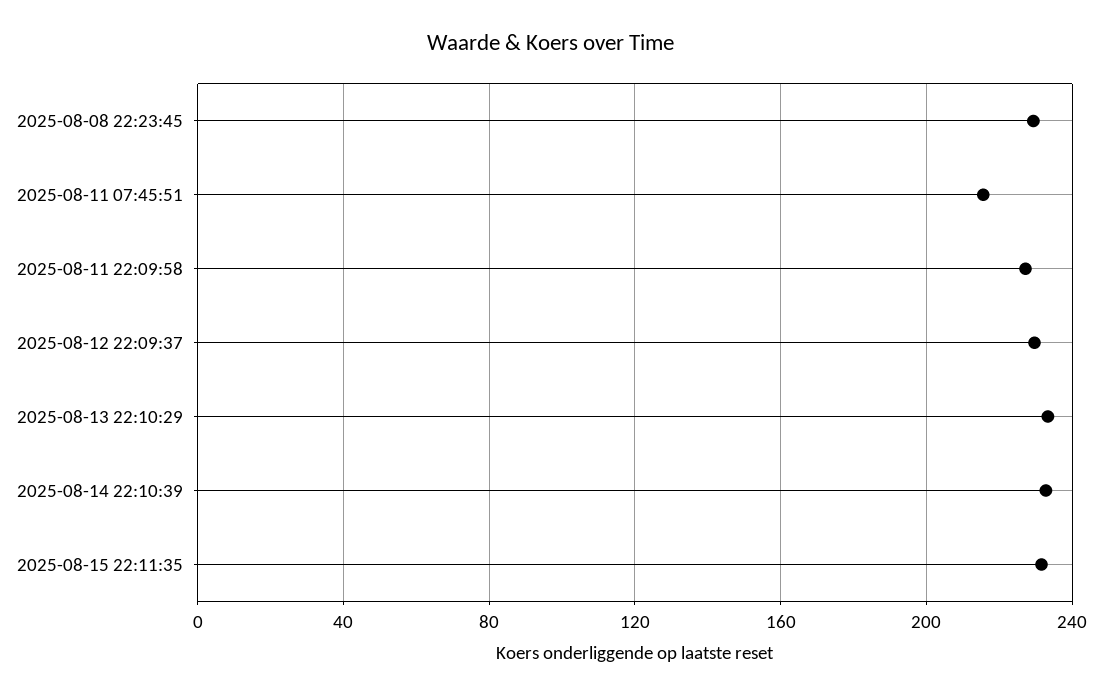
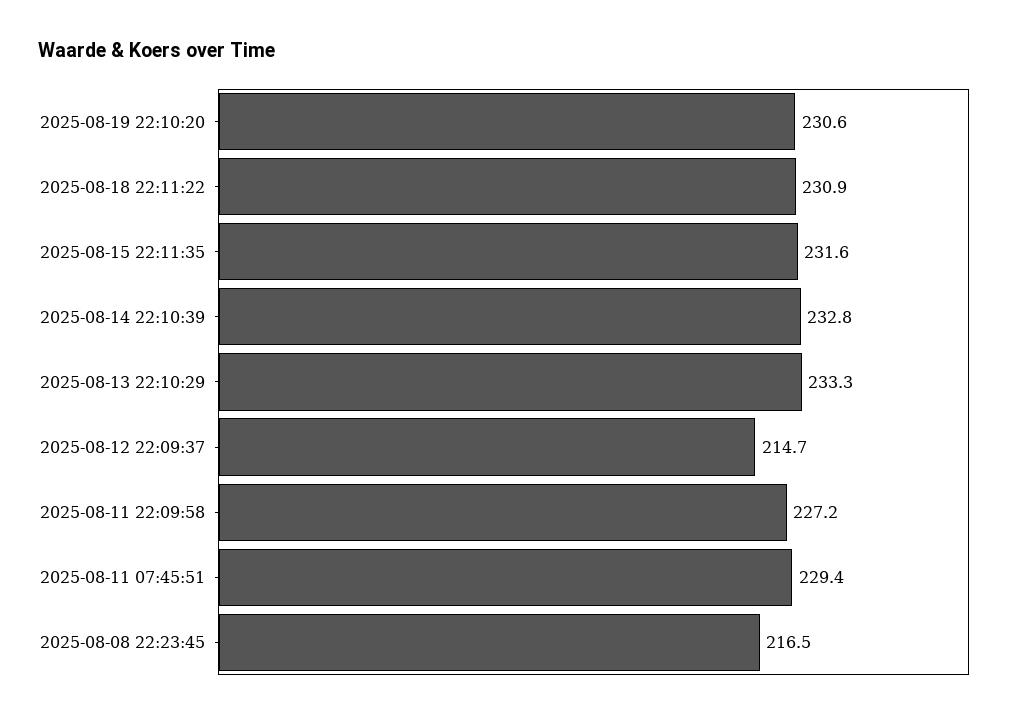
2025-08-08 22:23:45: 230 -> 216.5
2025-08-11 07:45:51: 215 -> 229.4
2025-08-12 22:09:37: 230 -> 214.7
2025-08-19 22:10:20: none -> 230.6
2025-08-18 22:11:22: none -> 230.9

